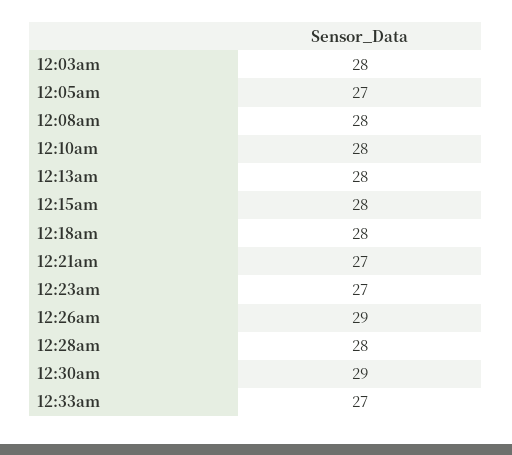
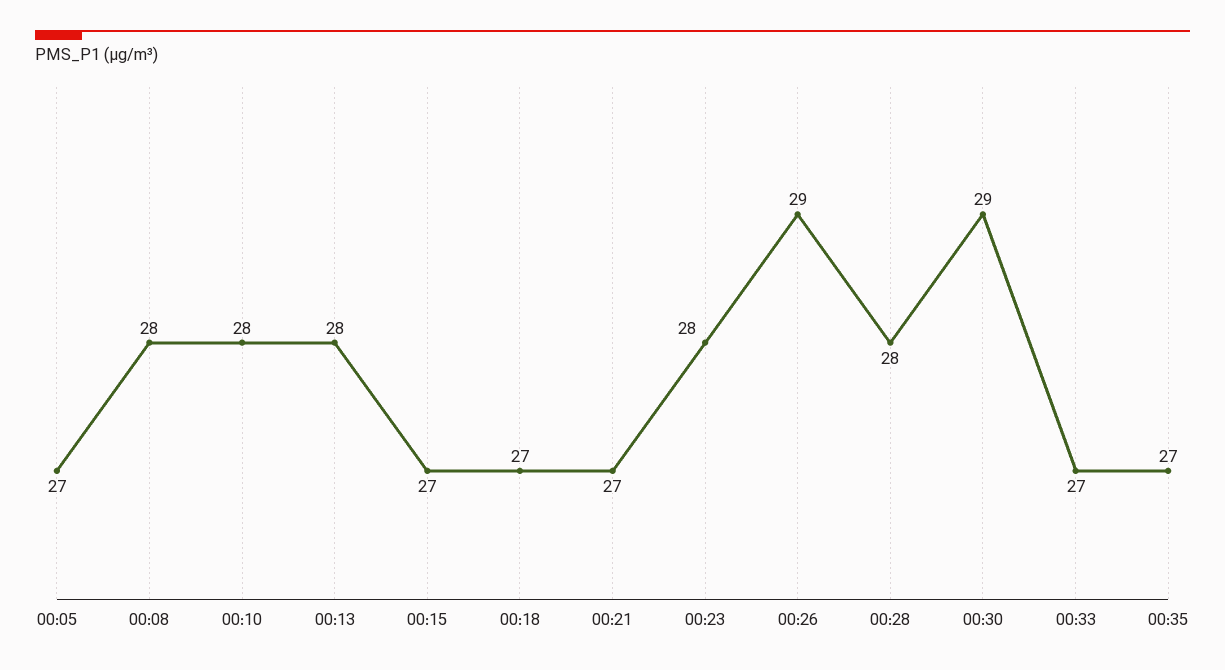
12:03am: 28 -> none
12:15am: 28 -> 27
12:18am: 28 -> 27
12:23am: 27 -> 28
00:35: none -> 27

